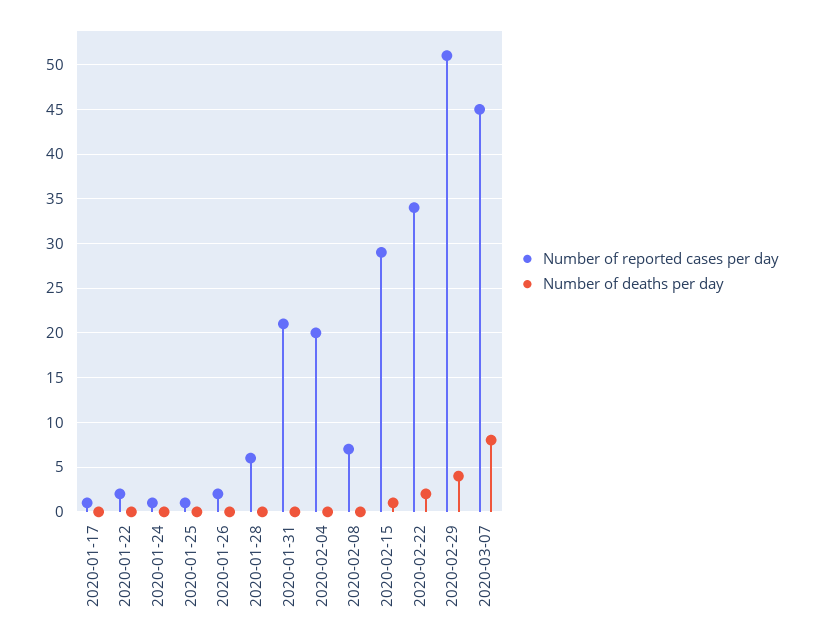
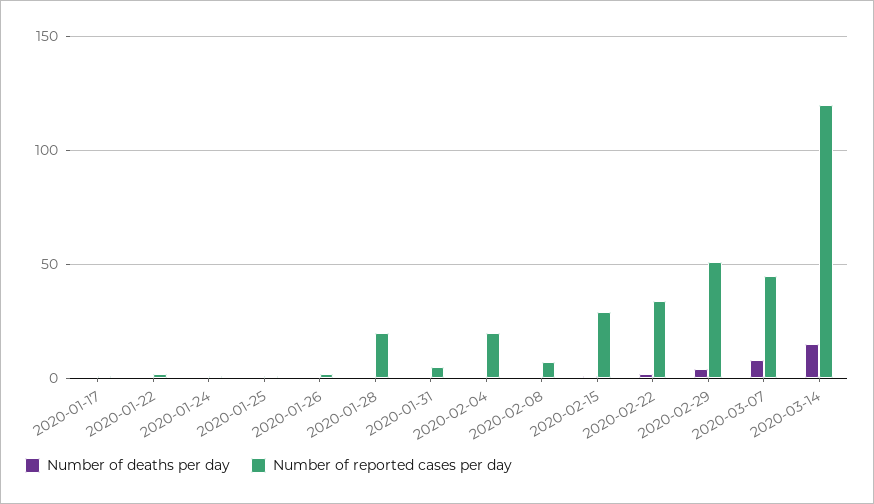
Number of reported cases per day, 2020-01-28: 6 -> 20
Number of reported cases per day, 2020-01-31: 21 -> 5
Number of deaths per day, 2020-03-14: none -> 15
Number of reported cases per day, 2020-03-14: none -> 120

